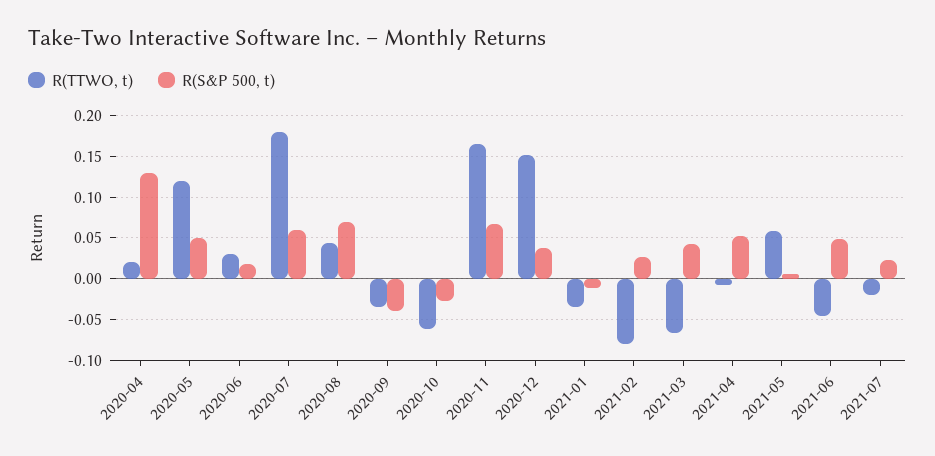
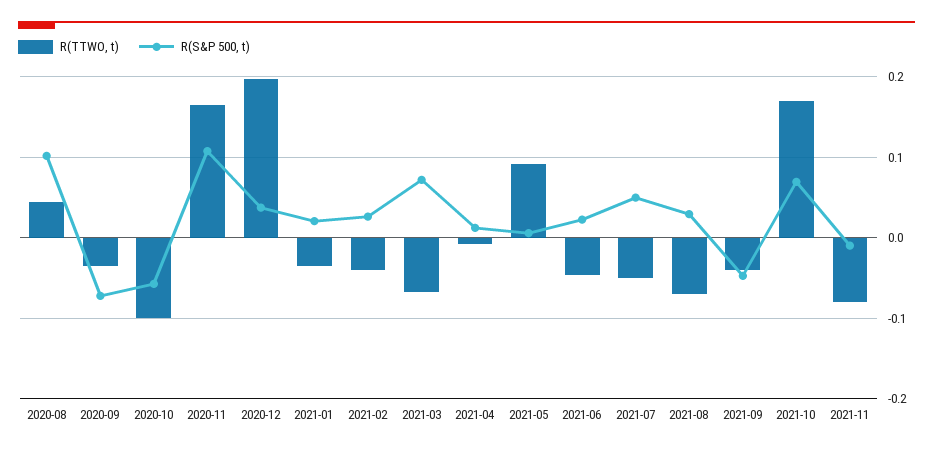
R(TTWO, t), 2020-04: 0.02 -> none
R(S&P 500, t), 2020-04: 0.13 -> none
R(TTWO, t), 2020-05: 0.12 -> none
R(S&P 500, t), 2020-05: 0.05 -> none
R(TTWO, t), 2020-06: 0.03 -> none
R(S&P 500, t), 2020-06: 0.02 -> none
R(TTWO, t), 2020-07: 0.18 -> none
R(S&P 500, t), 2020-07: 0.06 -> none
R(S&P 500, t), 2020-08: 0.07 -> 0.1
R(S&P 500, t), 2020-09: -0.04 -> -0.07
R(TTWO, t), 2020-10: -0.06 -> -0.1
R(S&P 500, t), 2020-10: -0.03 -> -0.06
R(S&P 500, t), 2020-11: 0.07 -> 0.11
R(TTWO, t), 2020-12: 0.15 -> 0.2
R(S&P 500, t), 2021-01: -0.01 -> 0.02
R(TTWO, t), 2021-02: -0.08 -> -0.04
R(S&P 500, t), 2021-03: 0.04 -> 0.07
R(S&P 500, t), 2021-04: 0.05 -> 0.01
R(TTWO, t), 2021-05: 0.06 -> 0.09
R(S&P 500, t), 2021-06: 0.05 -> 0.02
R(TTWO, t), 2021-07: -0.02 -> -0.05
R(S&P 500, t), 2021-07: 0.02 -> 0.05
R(TTWO, t), 2021-08: none -> -0.07
R(S&P 500, t), 2021-08: none -> 0.03
R(TTWO, t), 2021-09: none -> -0.04
R(S&P 500, t), 2021-09: none -> -0.05
R(TTWO, t), 2021-10: none -> 0.17
R(S&P 500, t), 2021-10: none -> 0.07
R(TTWO, t), 2021-11: none -> -0.08
R(S&P 500, t), 2021-11: none -> -0.01

